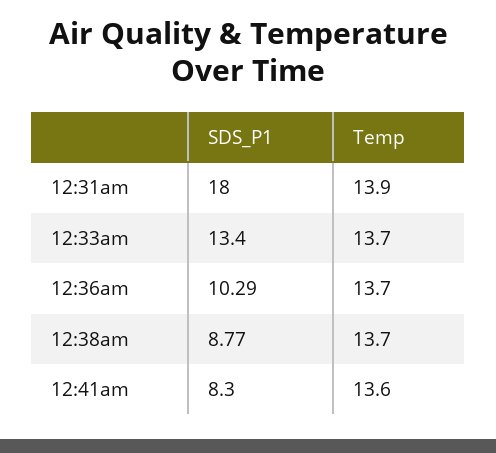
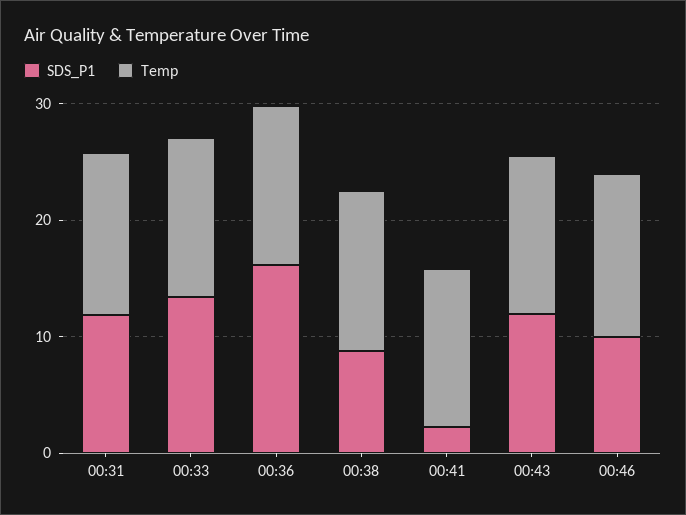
SDS_P1, 12:31am: 18 -> 12
SDS_P1, 12:36am: 10.29 -> 16
SDS_P1, 12:41am: 8.3 -> 2
SDS_P1, 00:43: none -> 12
Temp, 00:43: none -> 14
SDS_P1, 00:46: none -> 10
Temp, 00:46: none -> 14

